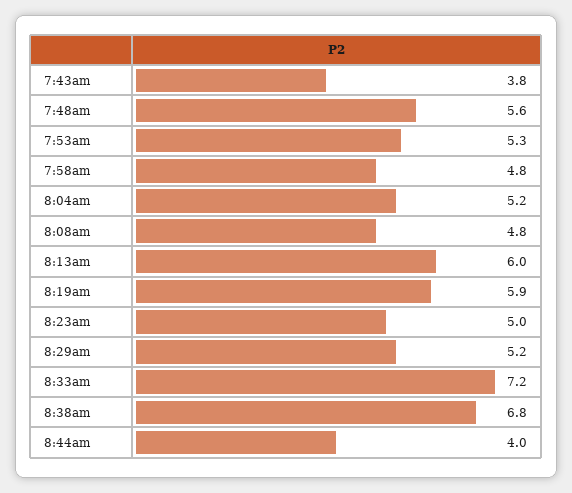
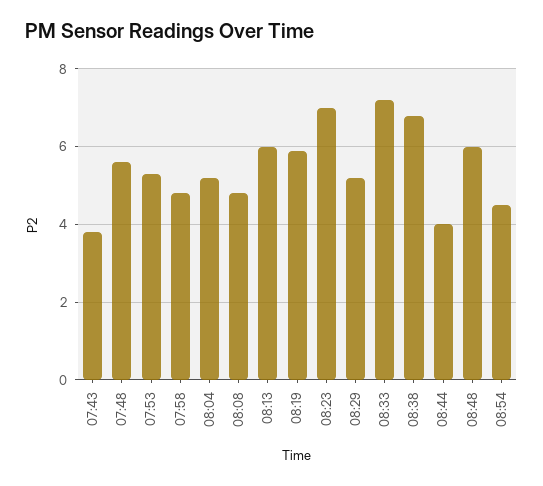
8:23am: 5 -> 7
08:48: none -> 6
08:54: none -> 4.5

